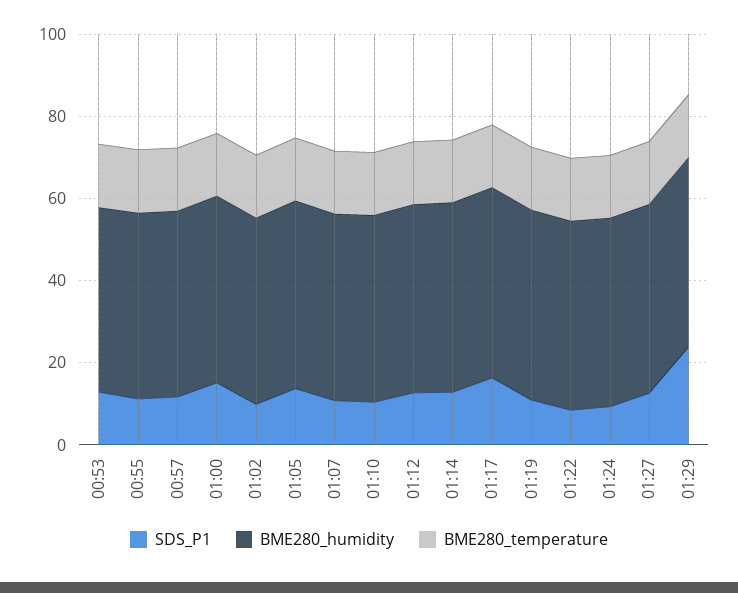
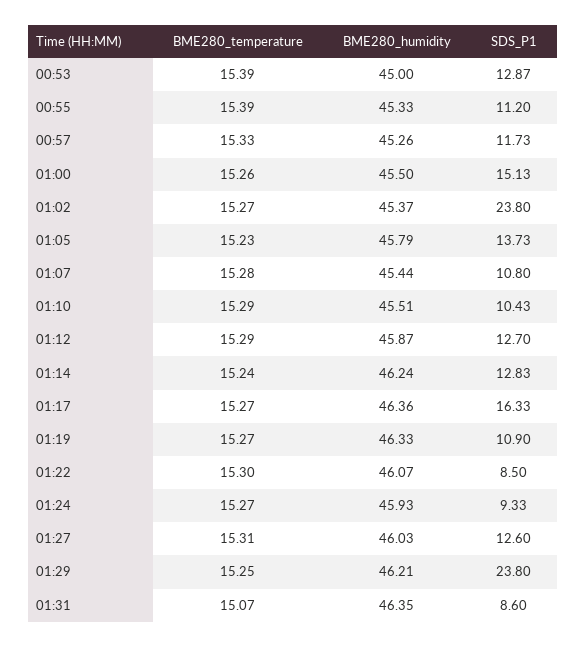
SDS_P1, 01:02: 10 -> 23.8
BME280_temperature, 01:31: none -> 15.07
BME280_humidity, 01:31: none -> 46.35
SDS_P1, 01:31: none -> 8.6

